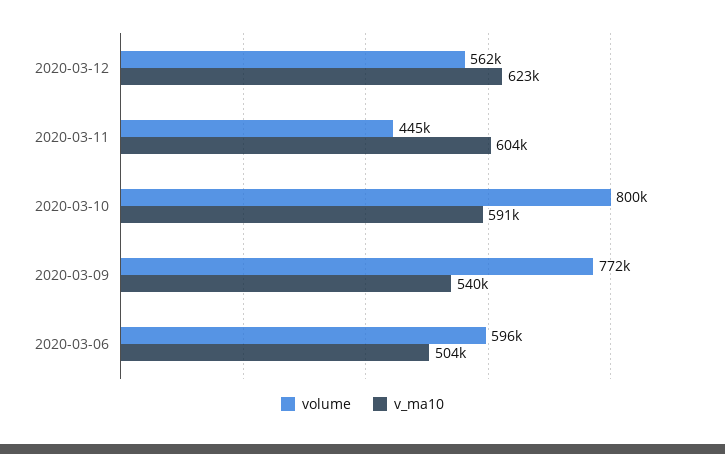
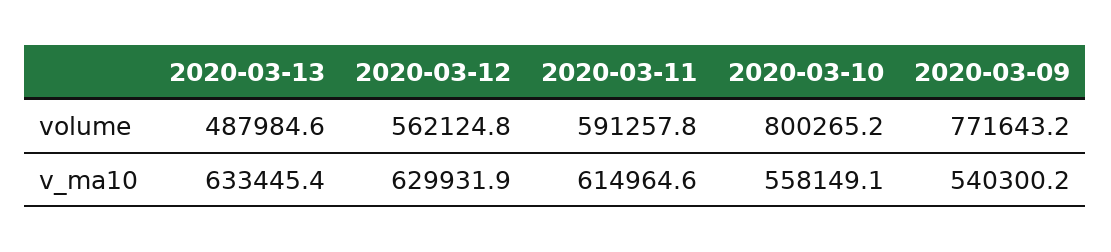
v_ma10, 2020-03-12: 623000 -> 629931.9
volume, 2020-03-11: 445000 -> 591257.8
v_ma10, 2020-03-11: 604000 -> 614964.6
v_ma10, 2020-03-10: 591000 -> 558149.1
volume, 2020-03-06: 596000 -> none
v_ma10, 2020-03-06: 504000 -> none
volume, 2020-03-13: none -> 487984.6
v_ma10, 2020-03-13: none -> 633445.4

